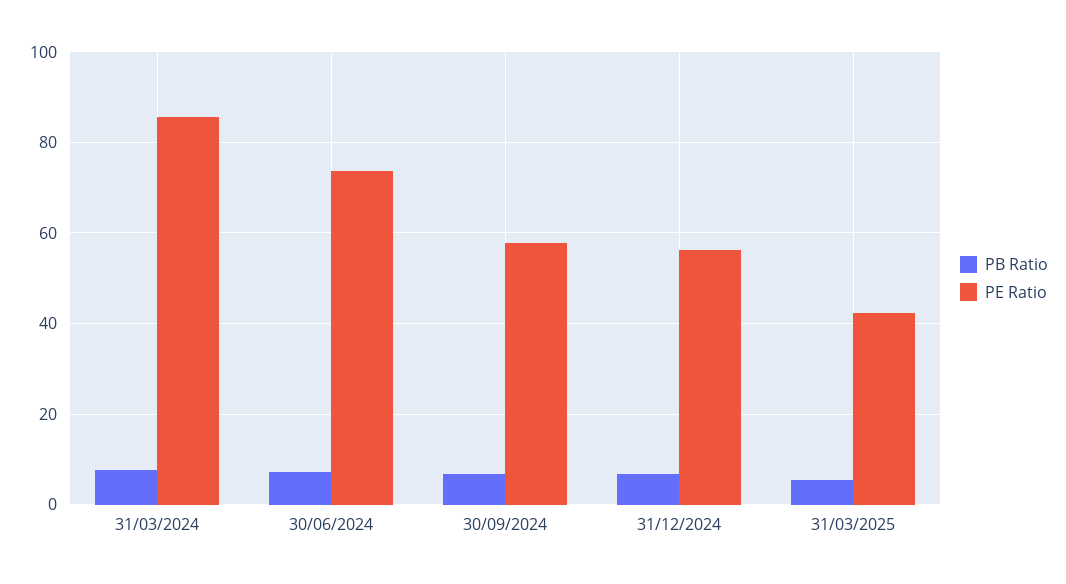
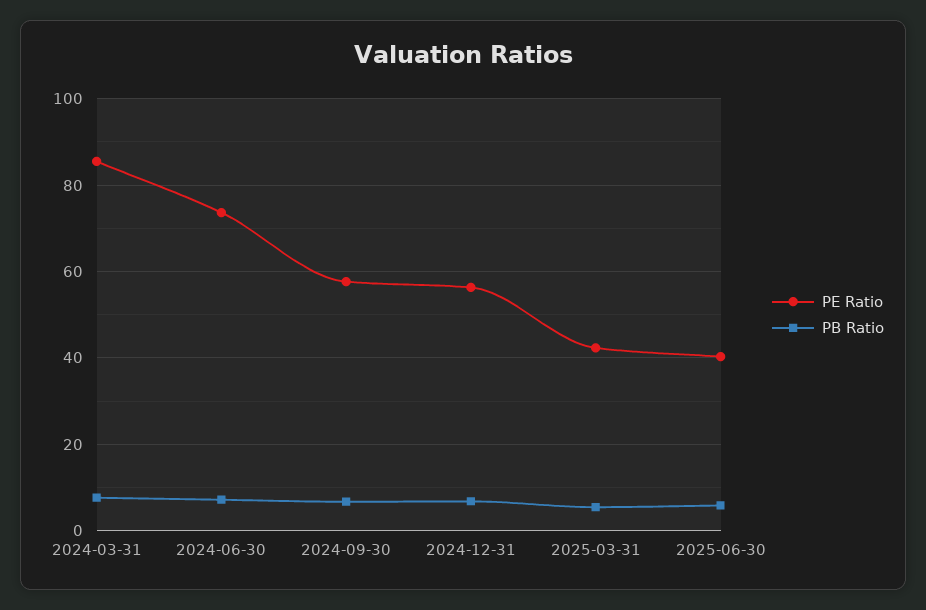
PE Ratio, 2025-06-30: none -> 40
PB Ratio, 2025-06-30: none -> 6

